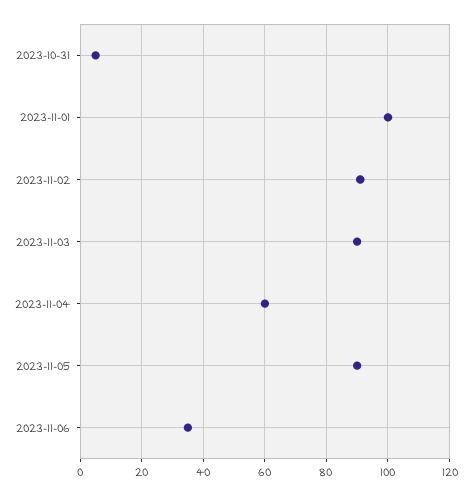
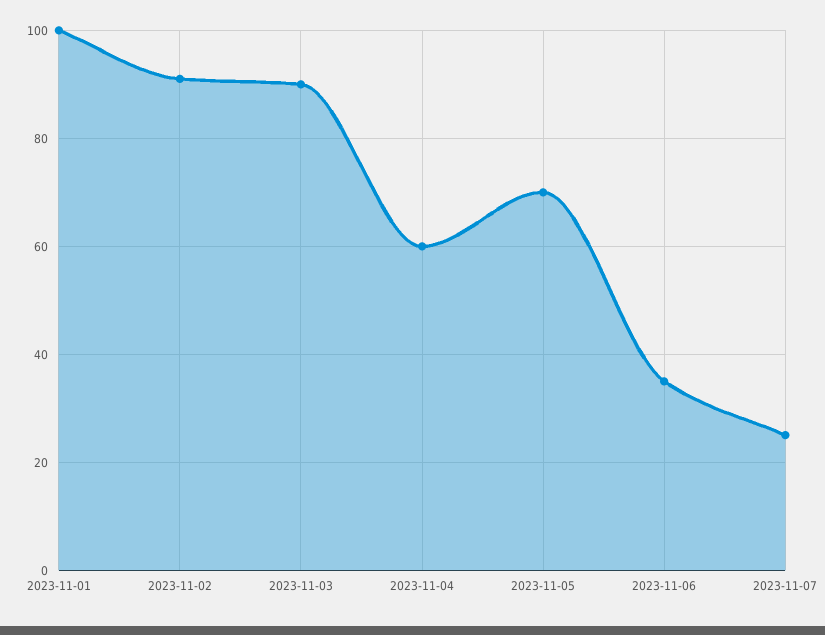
2023-10-31: 5 -> none
2023-11-05: 90 -> 70
2023-11-07: none -> 25

